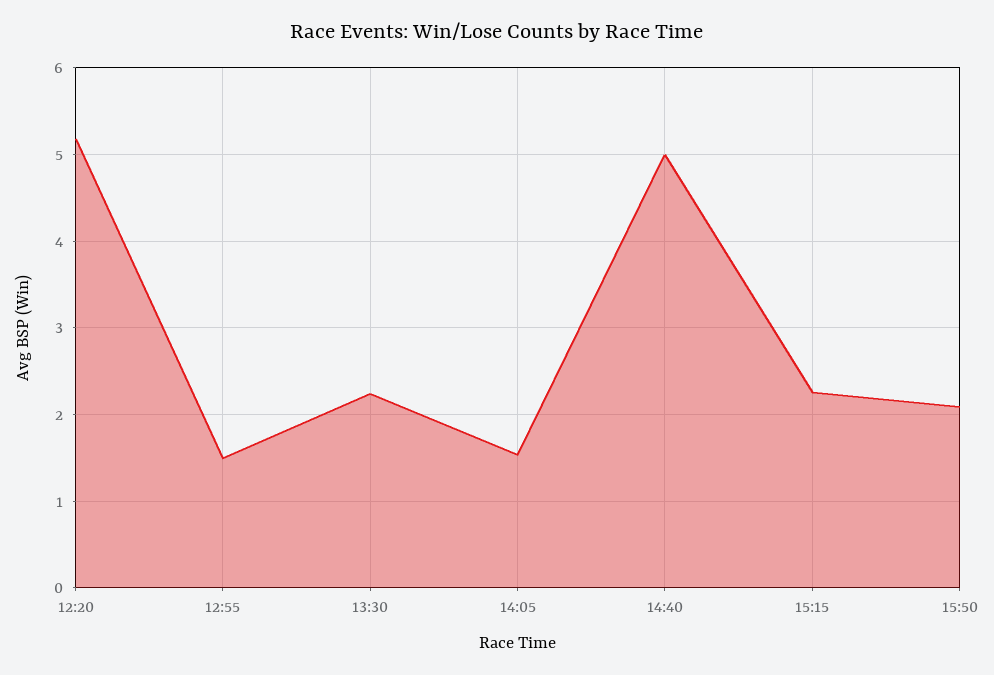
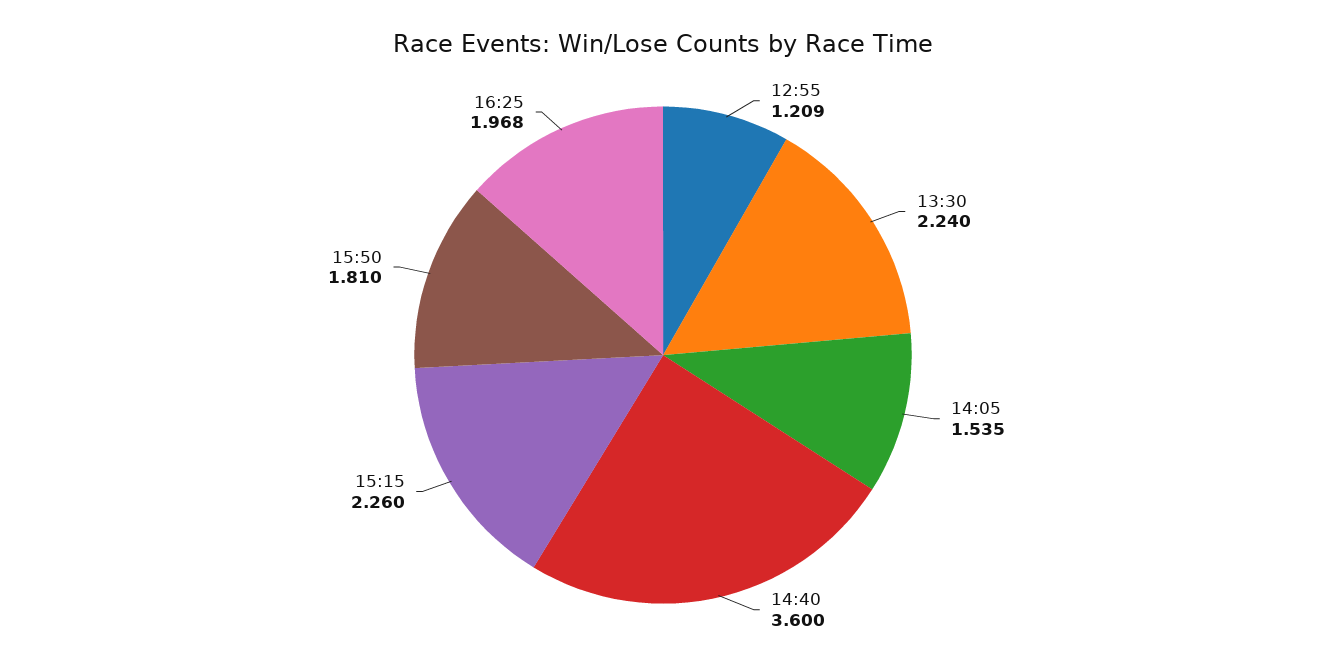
12:20: 5.2 -> none
12:55: 1.5 -> 1.209
14:40: 5 -> 3.6
15:50: 2.1 -> 1.81
16:25: none -> 1.968

